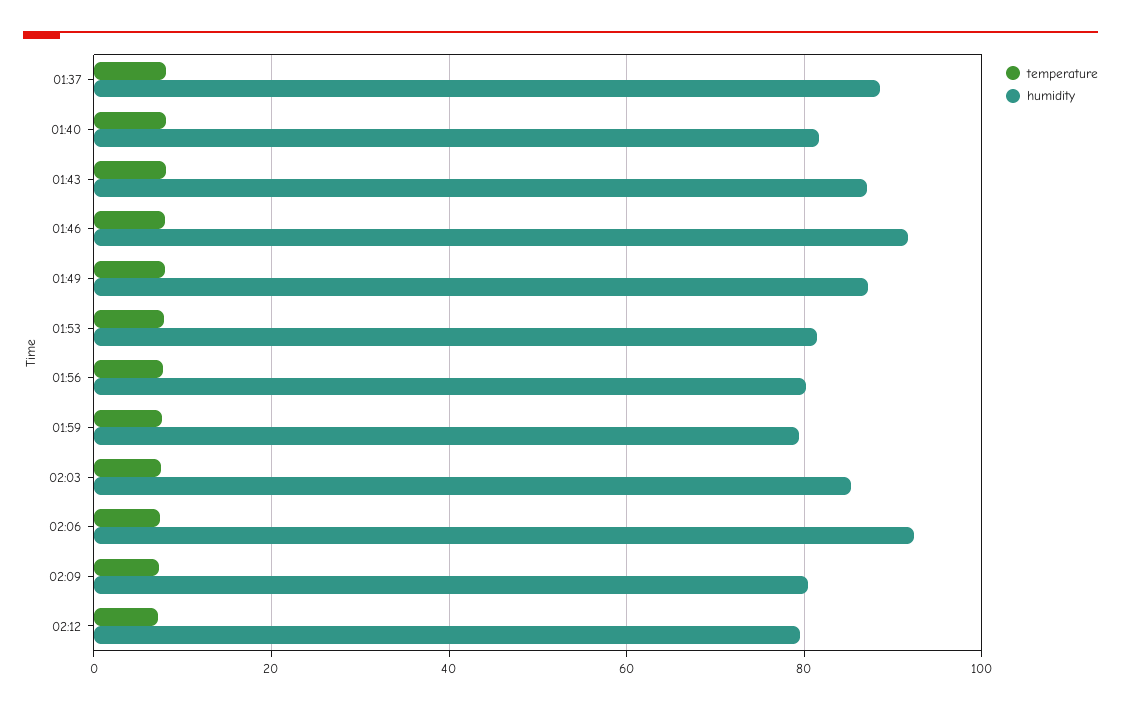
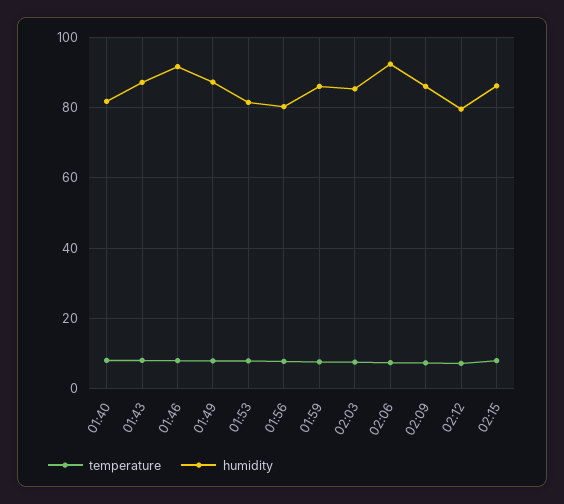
temperature, 01:37: 8 -> none
humidity, 01:37: 88 -> none
humidity, 01:59: 80 -> 86
humidity, 02:09: 80 -> 86
temperature, 02:15: none -> 8
humidity, 02:15: none -> 86

